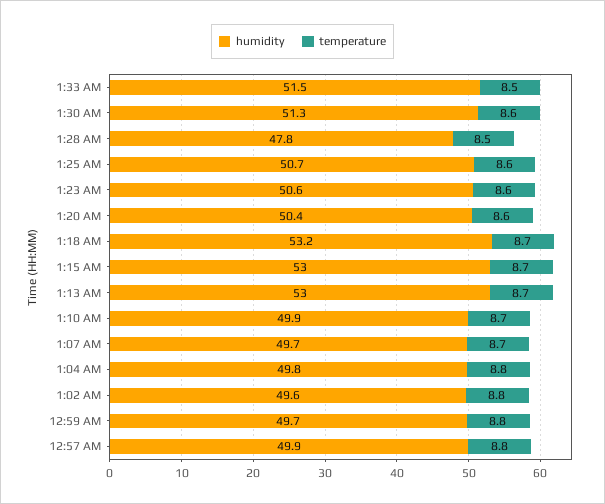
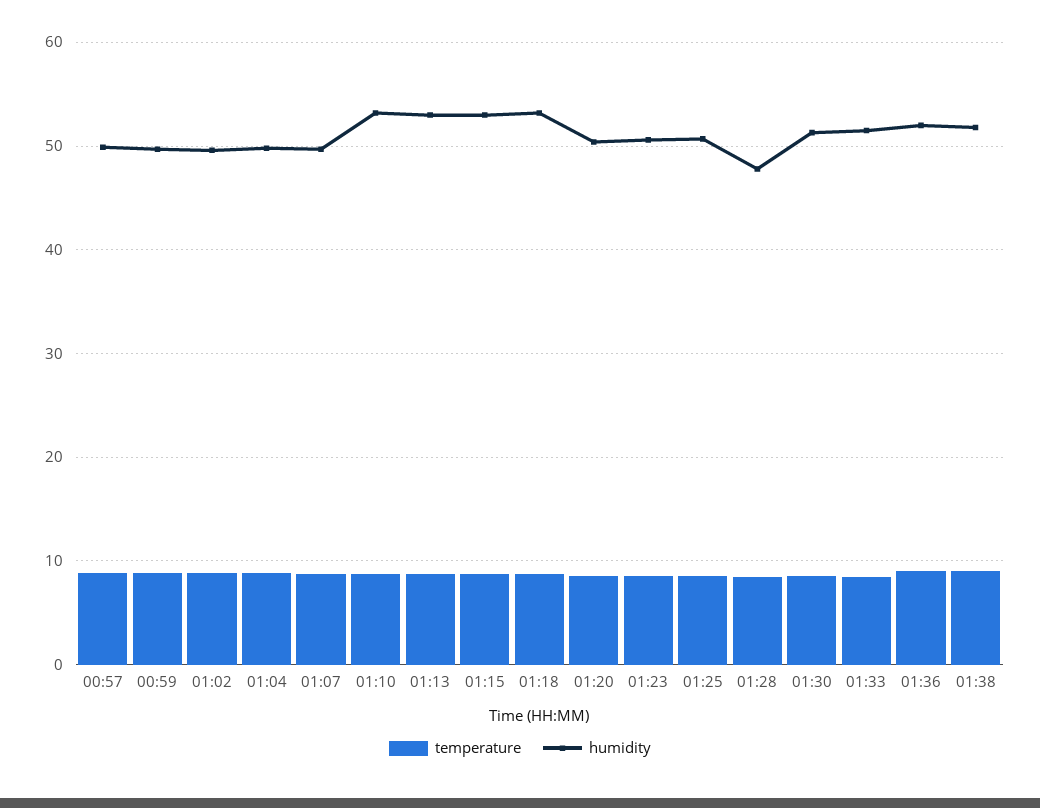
humidity, 1:10 AM: 49.9 -> 53
temperature, 01:36: none -> 9
humidity, 01:36: none -> 52
temperature, 01:38: none -> 9
humidity, 01:38: none -> 52

